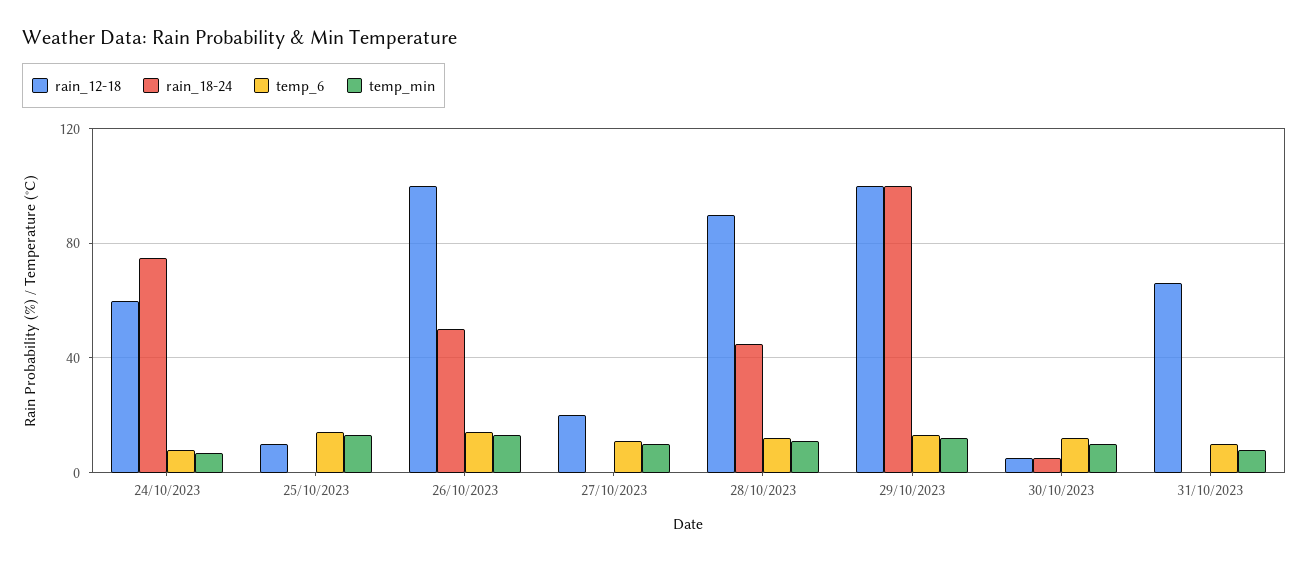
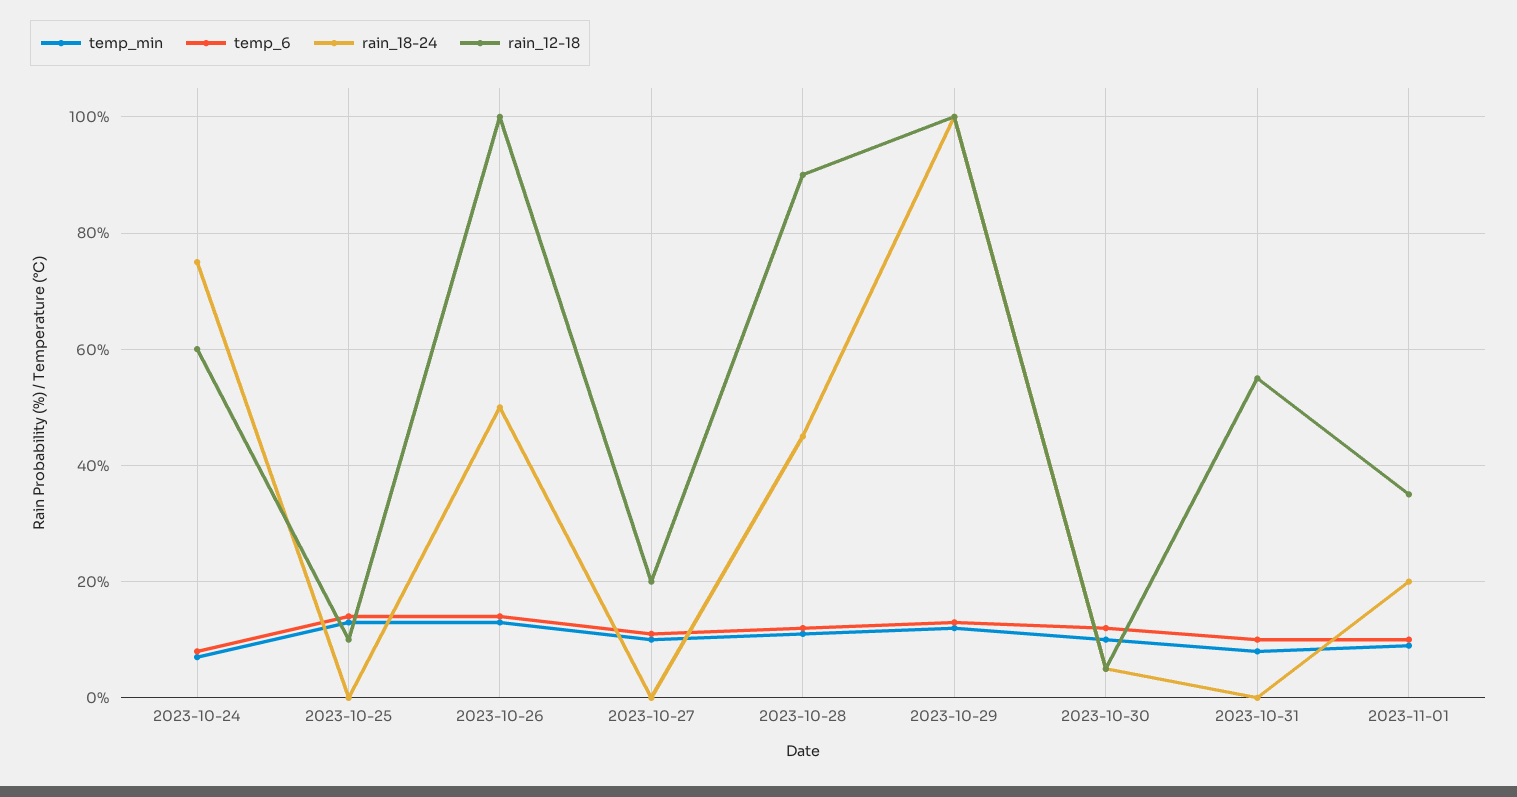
rain_12-18, 31/10/2023: 65 -> 55
temp_min, 2023-11-01: none -> 10
temp_6, 2023-11-01: none -> 10
rain_18-24, 2023-11-01: none -> 20
rain_12-18, 2023-11-01: none -> 35

